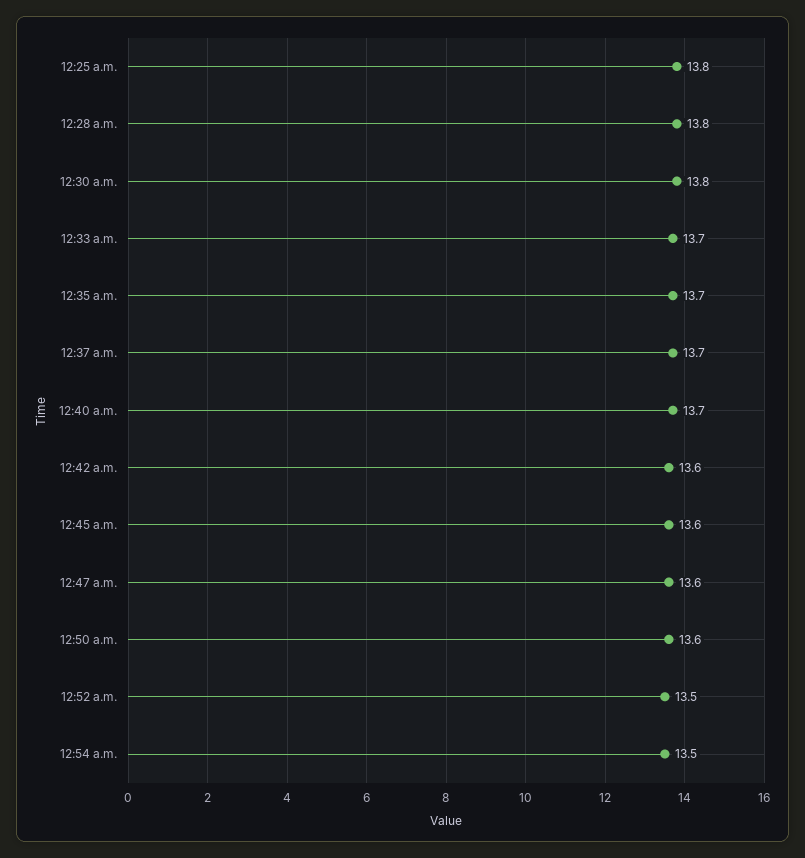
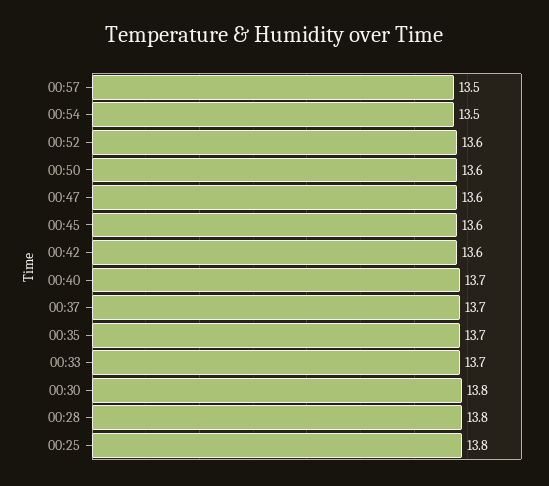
12:52 a.m.: 13.5 -> 13.6
00:57: none -> 13.5

